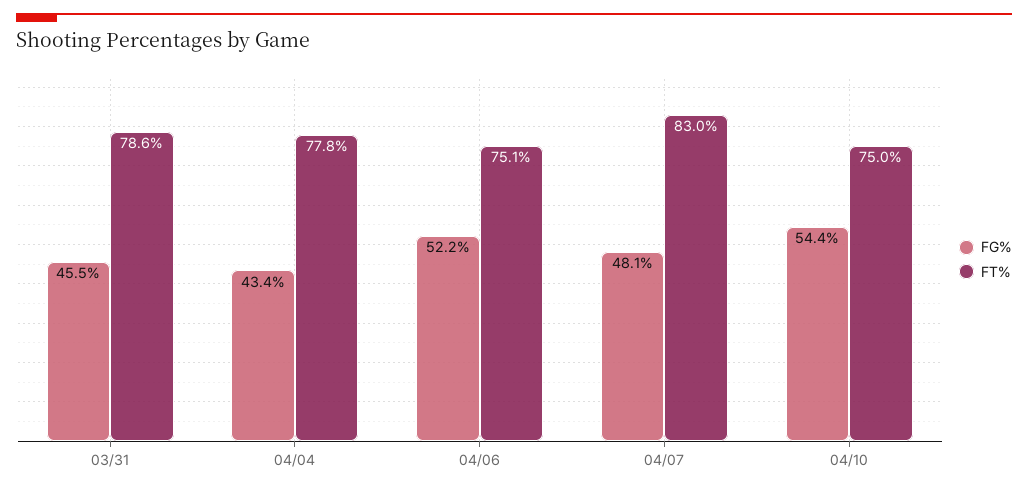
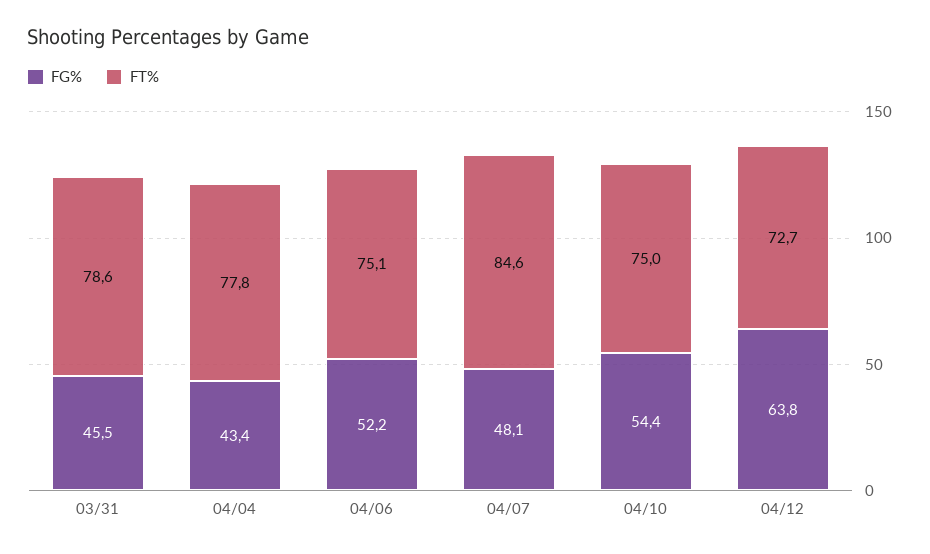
FT%, 04/07: 83 -> 84.6
FG%, 04/12: none -> 63.8
FT%, 04/12: none -> 72.7

